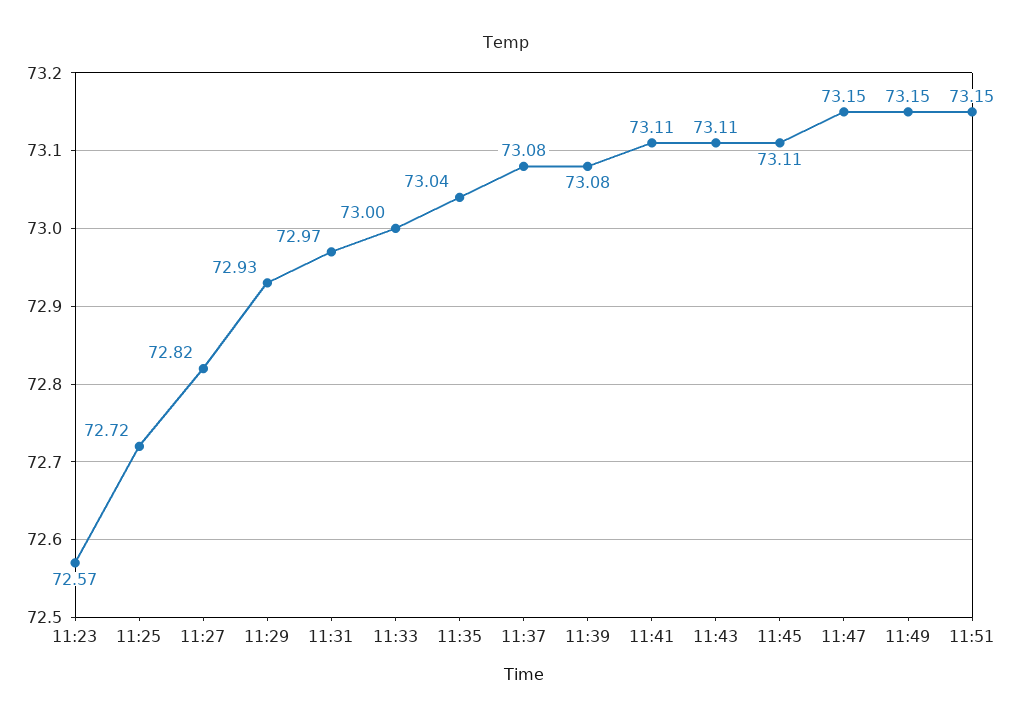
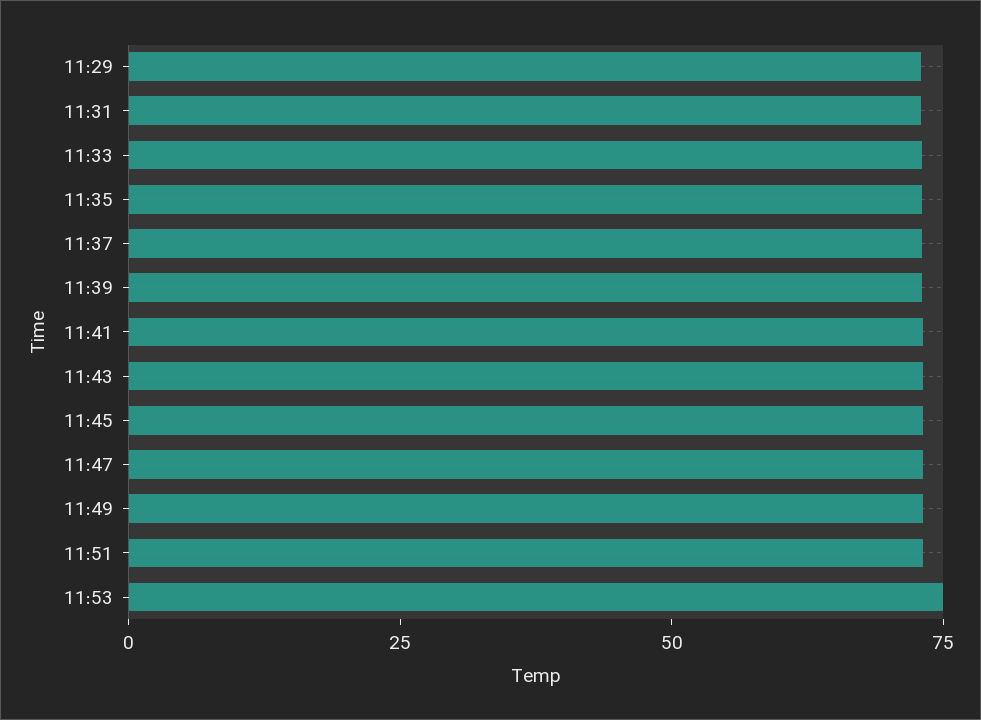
11:23: 72.57 -> none
11:25: 72.72 -> none
11:27: 72.82 -> none
11:53: none -> 75

